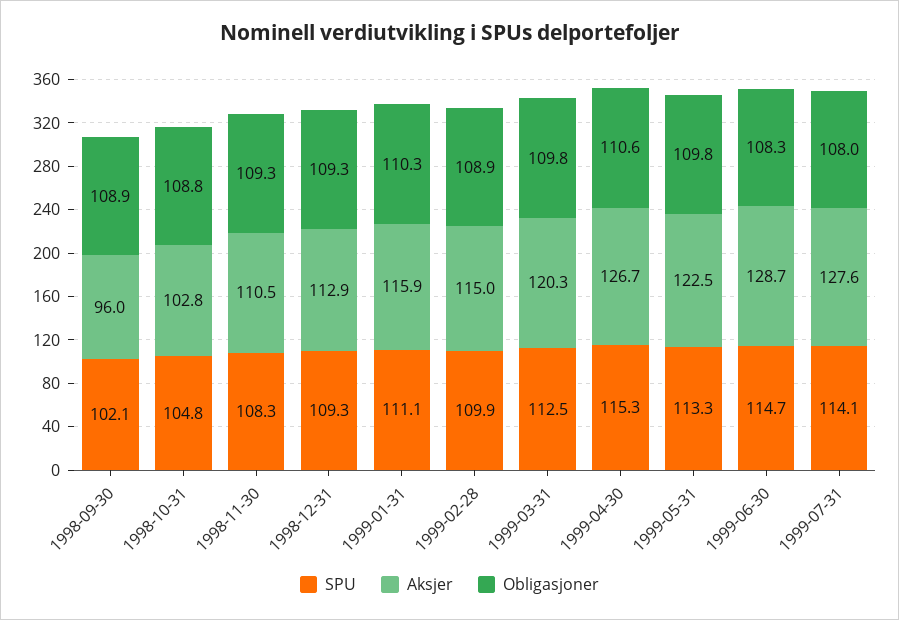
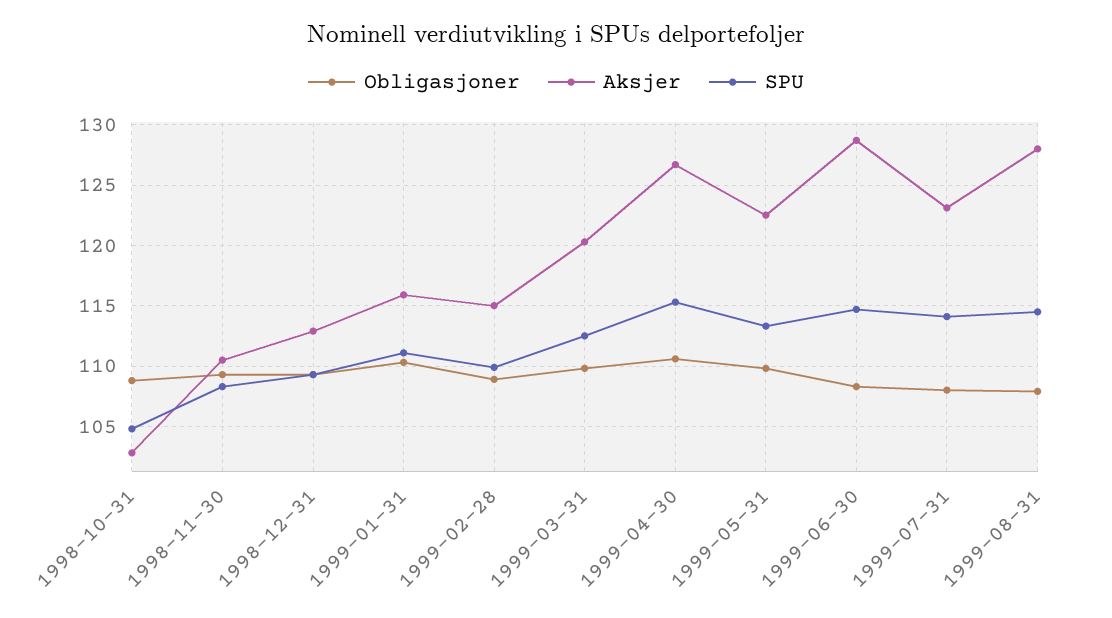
SPU, 1998-09-30: 102.1 -> none
Aksjer, 1998-09-30: 96 -> none
Obligasjoner, 1998-09-30: 108.9 -> none
Aksjer, 1999-07-31: 127.6 -> 123
Obligasjoner, 1999-08-31: none -> 108
Aksjer, 1999-08-31: none -> 128
SPU, 1999-08-31: none -> 114.5

